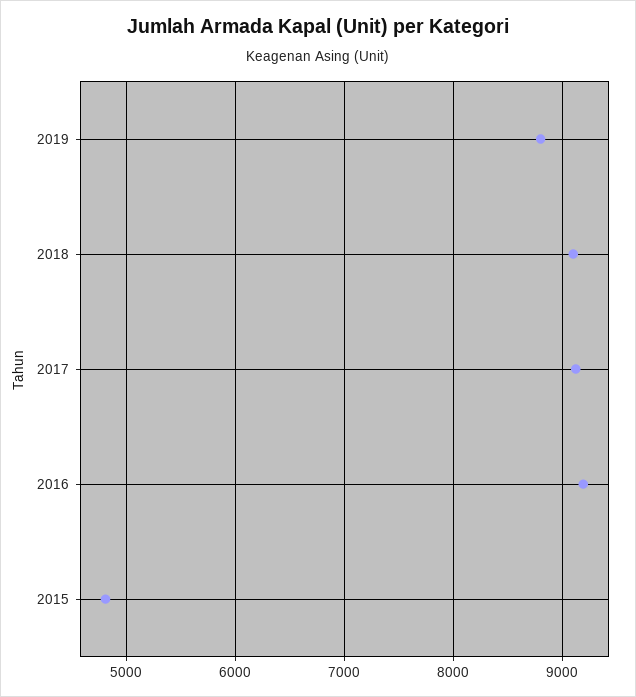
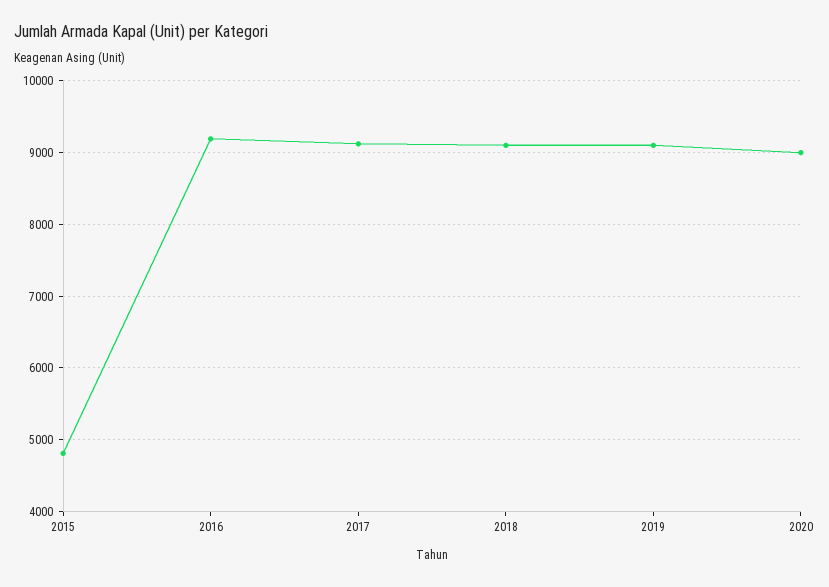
2019: 8800 -> 9100
2020: none -> 9000

